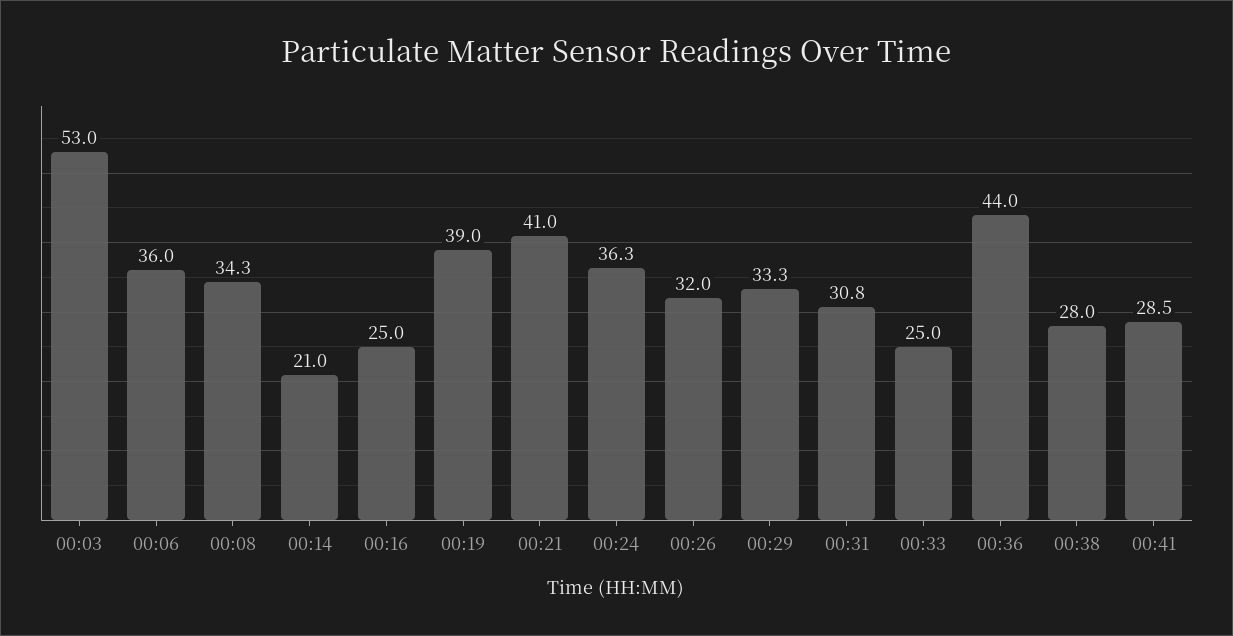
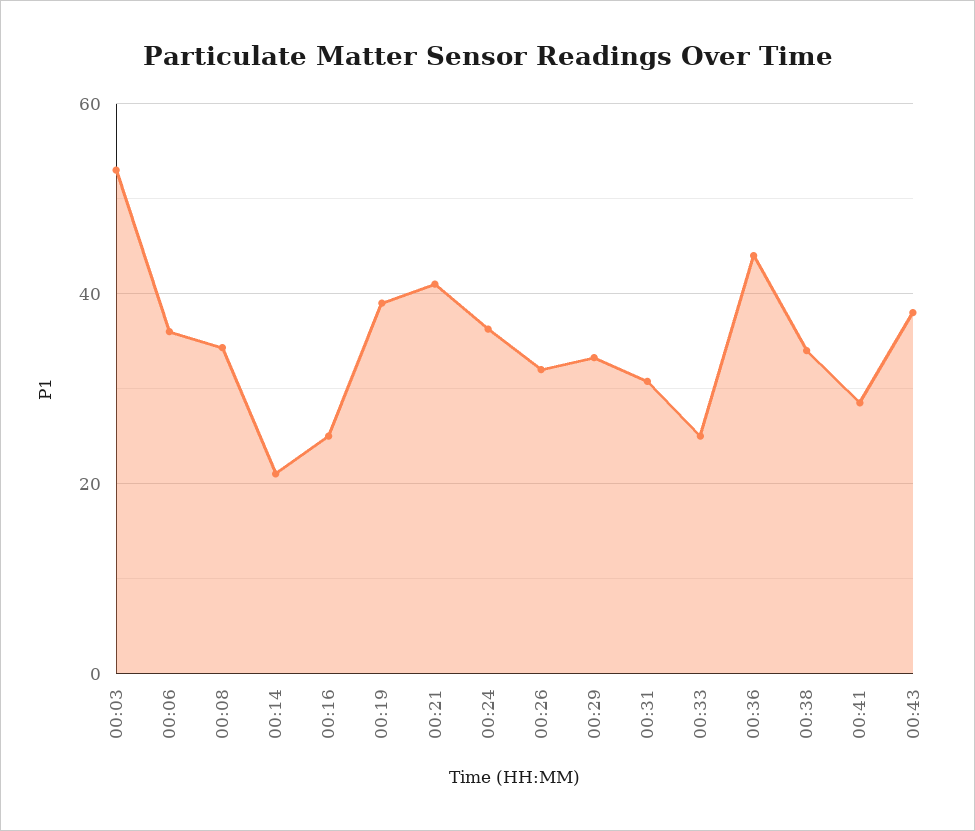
00:38: 28 -> 34
00:43: none -> 38

